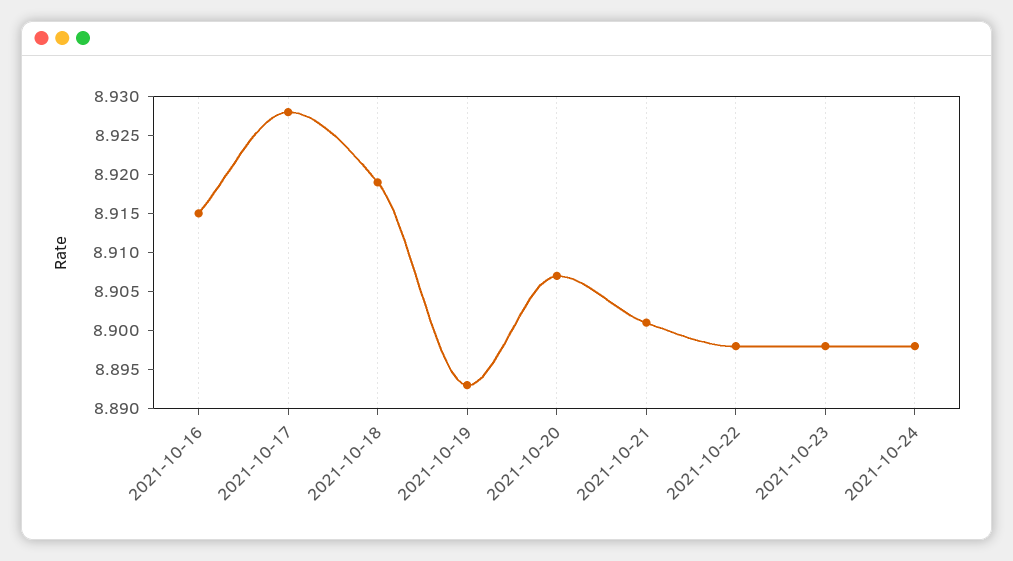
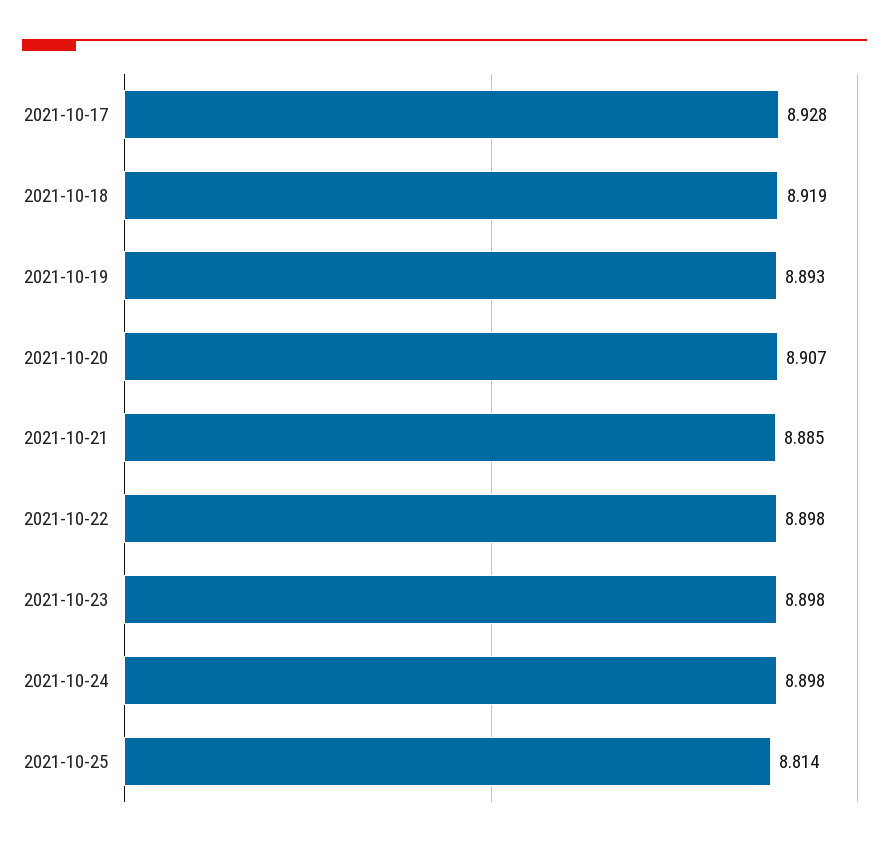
2021-10-16: 8.915 -> none
2021-10-21: 8.9 -> 8.885
2021-10-25: none -> 8.814

